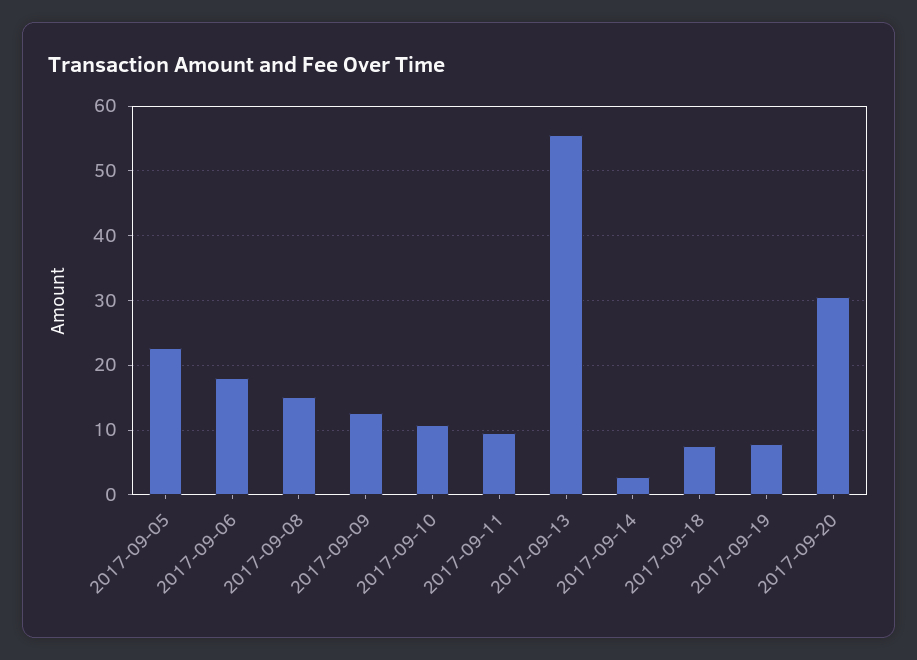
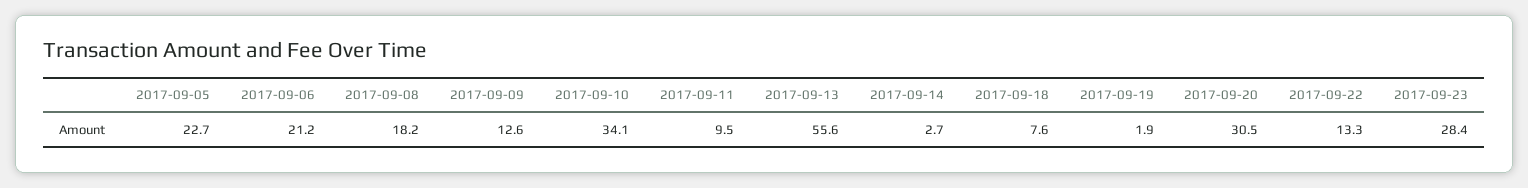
2017-09-06: 18 -> 21.2
2017-09-08: 15 -> 18.2
2017-09-10: 11 -> 34.1
2017-09-19: 8 -> 1.9
2017-09-22: none -> 13.3
2017-09-23: none -> 28.4

